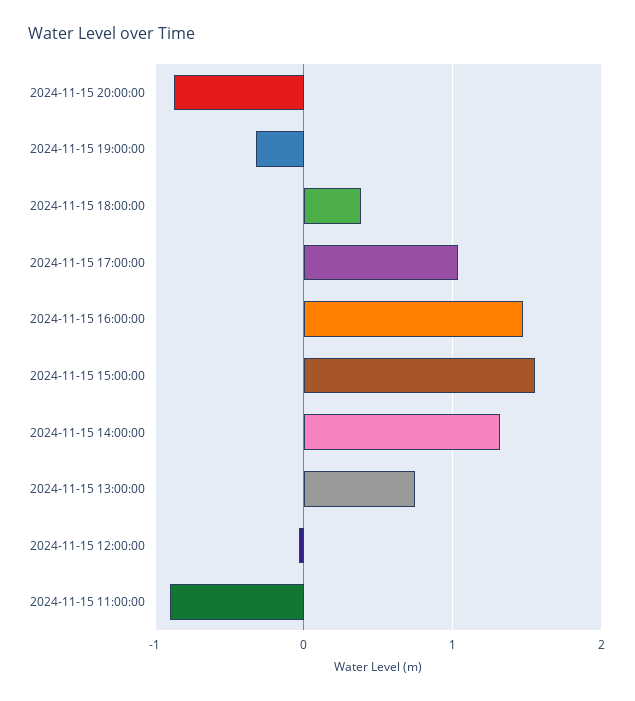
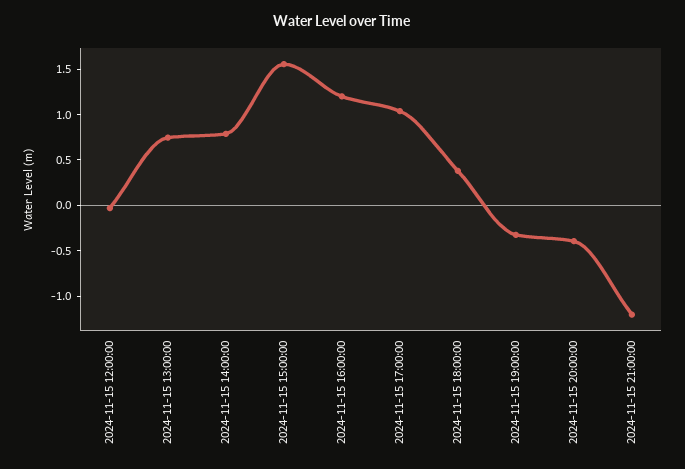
2024-11-15 20:00:00: -0.9 -> -0.4
2024-11-15 16:00:00: 1.5 -> 1.2
2024-11-15 14:00:00: 1.3 -> 0.8
2024-11-15 11:00:00: -0.9 -> none
2024-11-15 21:00:00: none -> -1.2

